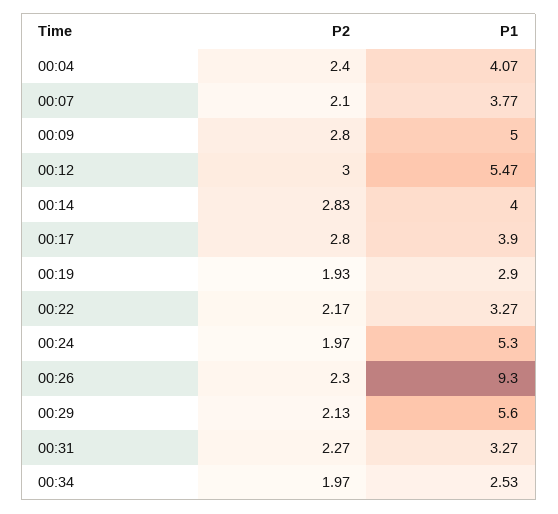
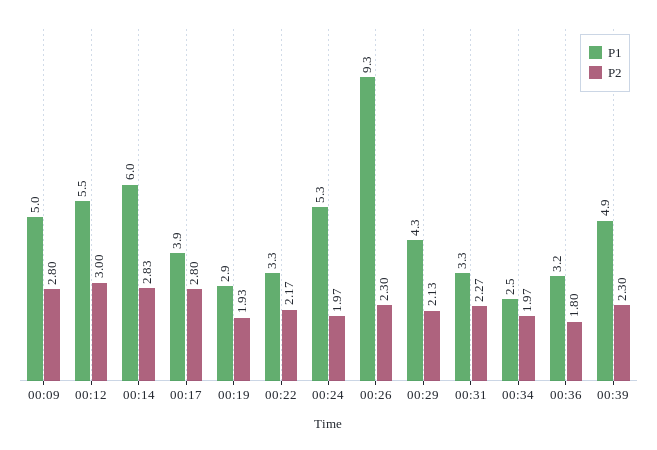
P2, 00:04: 2.4 -> none
P1, 00:04: 4.07 -> none
P2, 00:07: 2.1 -> none
P1, 00:07: 3.77 -> none
P1, 00:14: 4 -> 6
P1, 00:29: 5.6 -> 4.3
P1, 00:36: none -> 3.2
P2, 00:36: none -> 1.8
P1, 00:39: none -> 4.9
P2, 00:39: none -> 2.3

